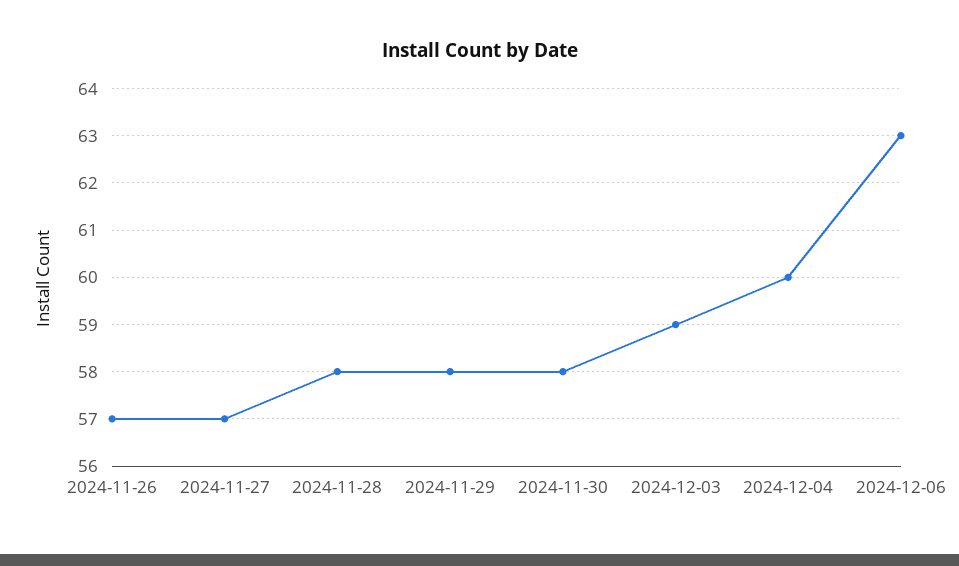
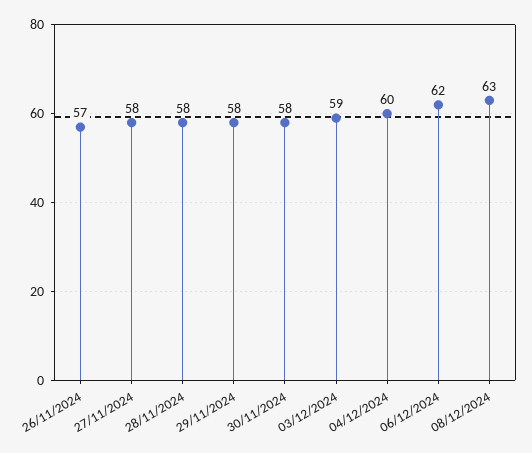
2024-11-27: 57 -> 58
2024-12-06: 63 -> 62
08/12/2024: none -> 63

